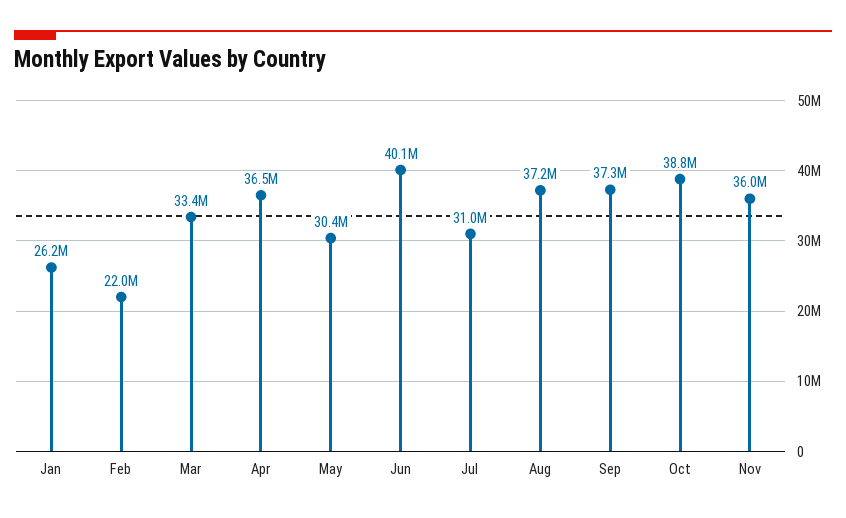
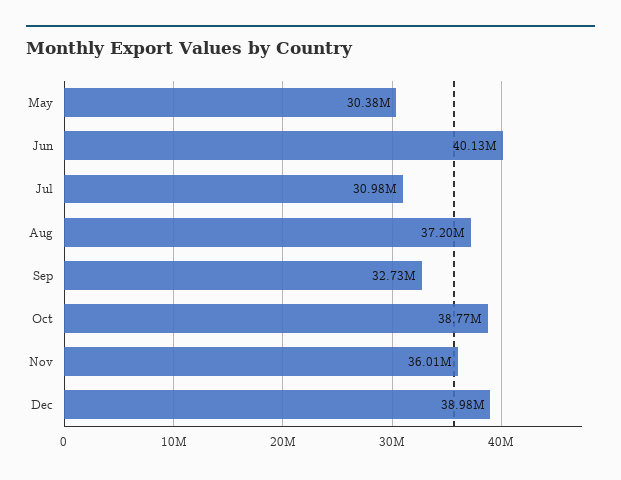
Jan: 26200000 -> none
Feb: 22000000 -> none
Mar: 33400000 -> none
Apr: 36500000 -> none
Sep: 37300000 -> 32730000
Dec: none -> 38980000

